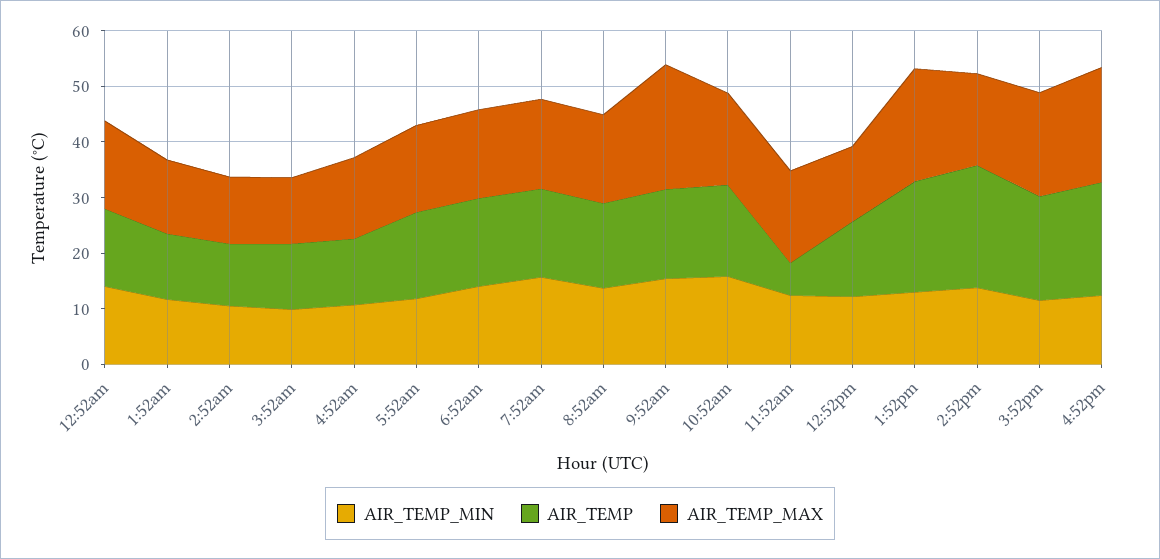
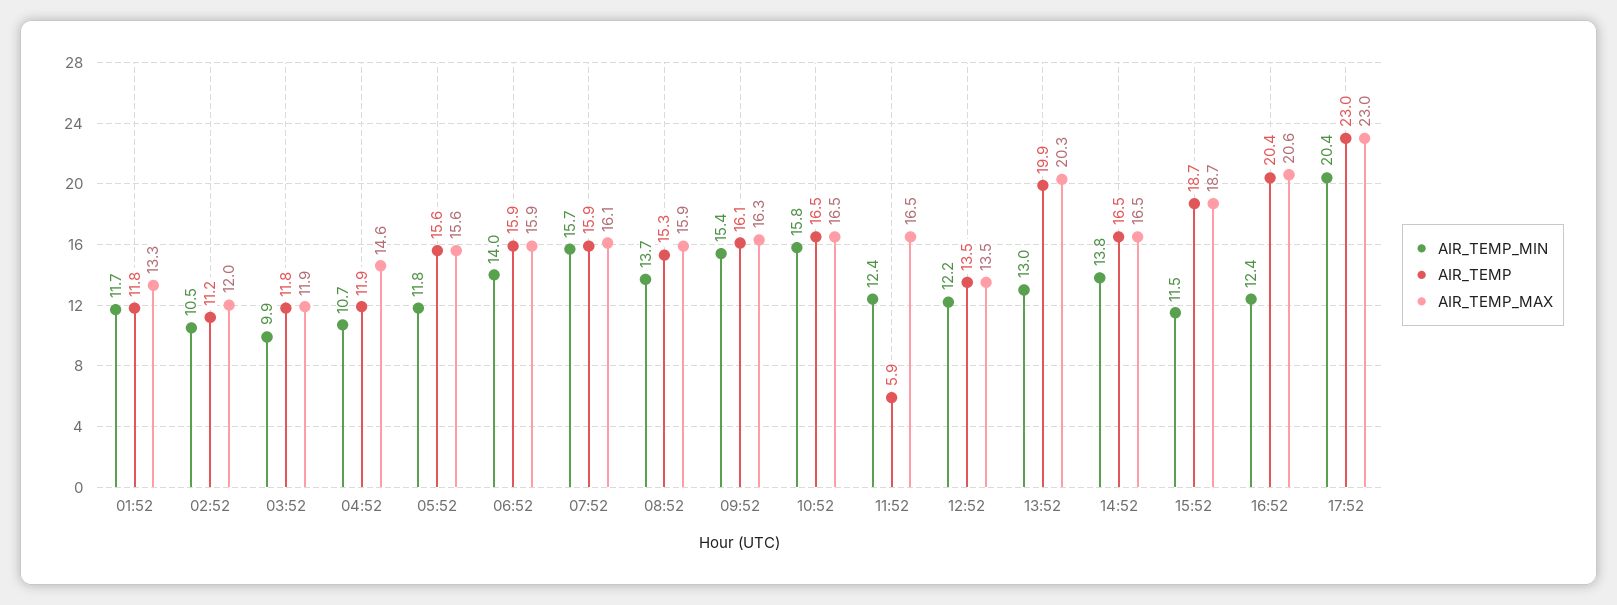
AIR_TEMP_MIN, 12:52am: 14 -> none
AIR_TEMP, 12:52am: 14 -> none
AIR_TEMP_MAX, 12:52am: 16 -> none
AIR_TEMP_MAX, 9:52am: 22 -> 16.3
AIR_TEMP, 2:52pm: 22 -> 16.5
AIR_TEMP_MIN, 17:52: none -> 20.4
AIR_TEMP, 17:52: none -> 23
AIR_TEMP_MAX, 17:52: none -> 23

